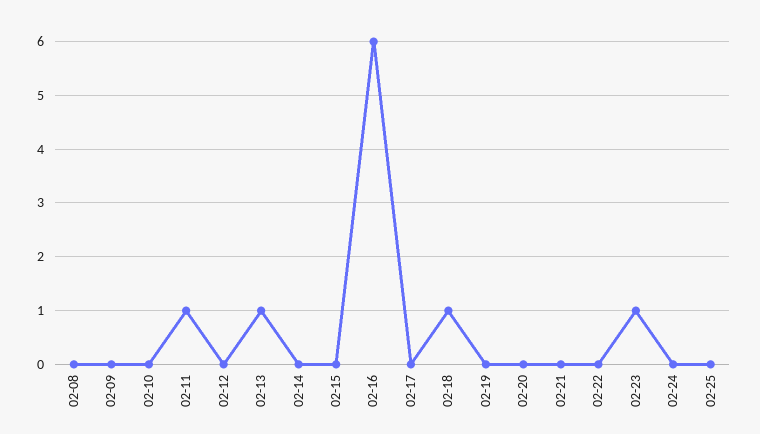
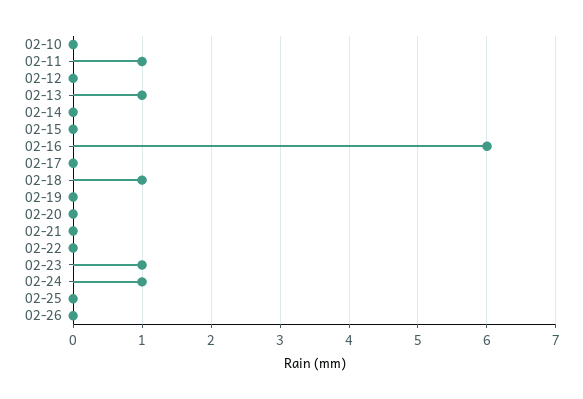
02-08: 0 -> none
02-09: 0 -> none
02-24: 0 -> 1
02-26: none -> 0

